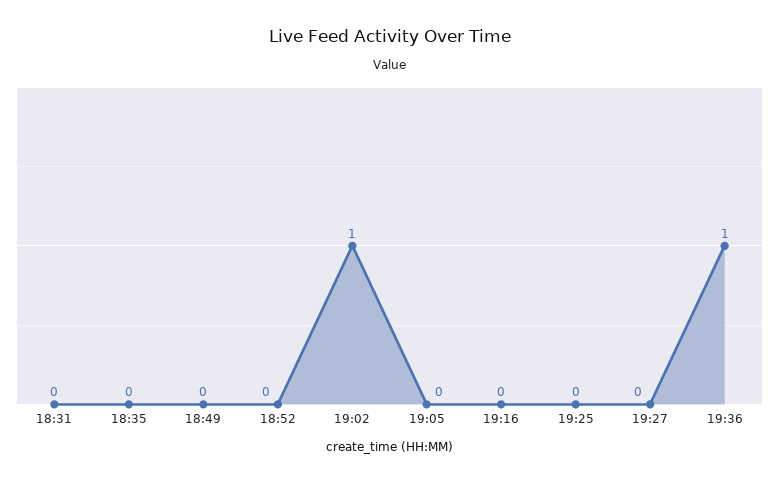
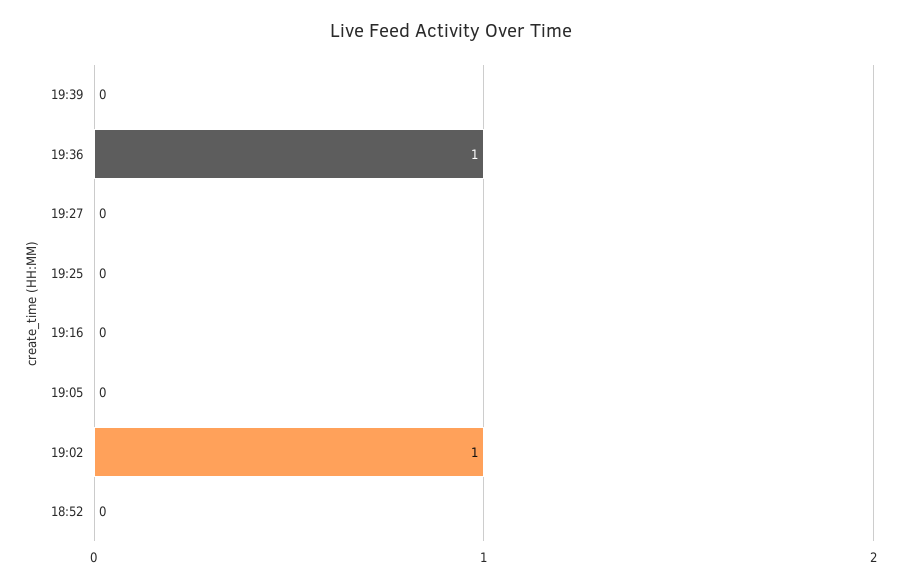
18:31: 0 -> none
18:35: 0 -> none
18:49: 0 -> none
19:39: none -> 0

